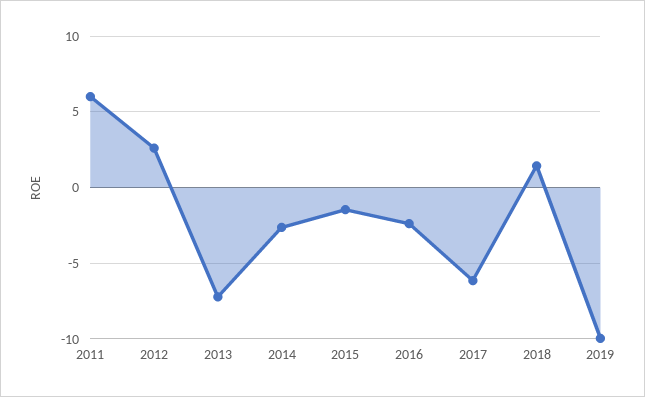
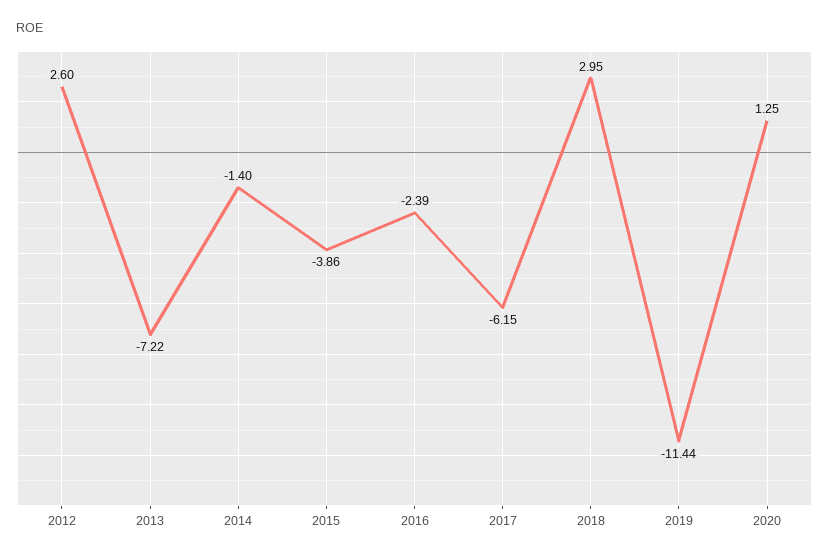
2011: 6 -> none
2014: -2.5 -> -1.4
2015: -1.5 -> -3.86
2018: 1.5 -> 2.95
2019: -10 -> -11.44
2020: none -> 1.25

